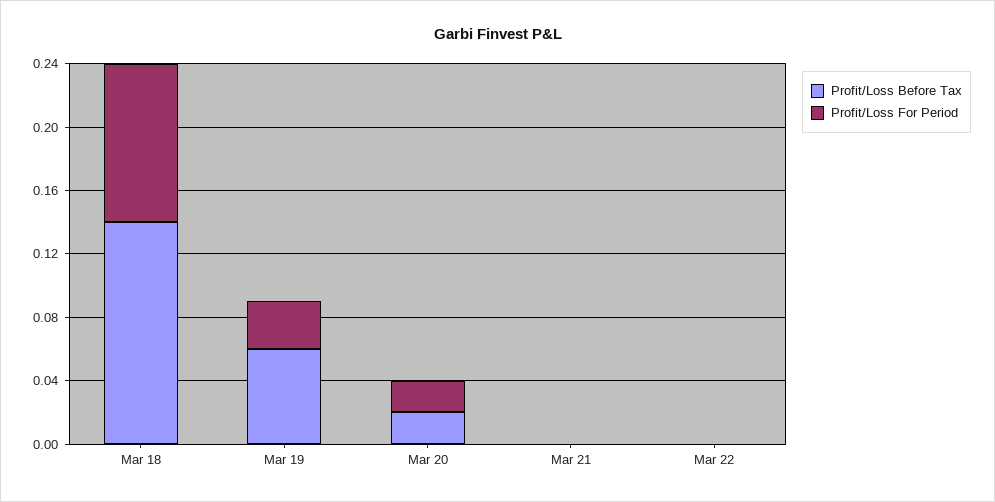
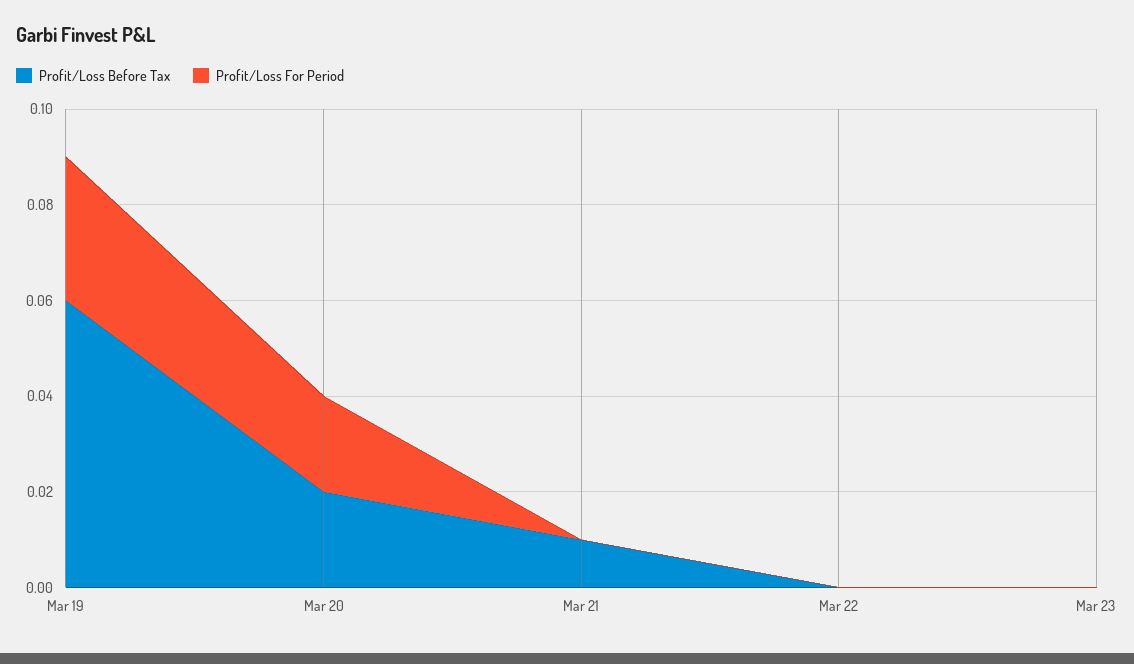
Profit/Loss Before Tax, Mar 18: 0.14 -> none
Profit/Loss For Period, Mar 18: 0.1 -> none
Profit/Loss Before Tax, Mar 21: 0 -> 0.01
Profit/Loss Before Tax, Mar 23: none -> 0
Profit/Loss For Period, Mar 23: none -> 0

